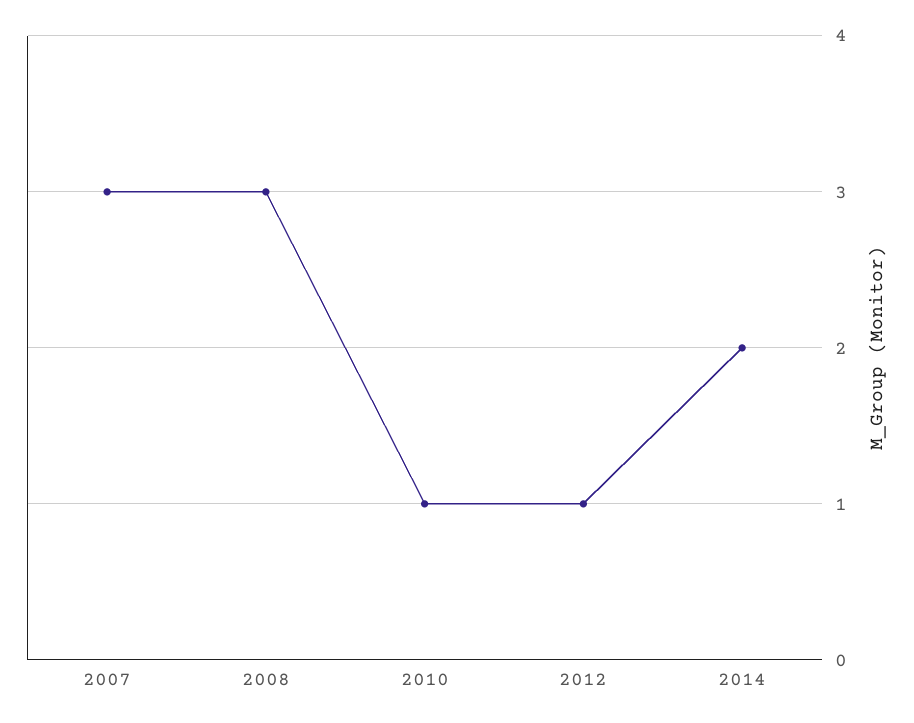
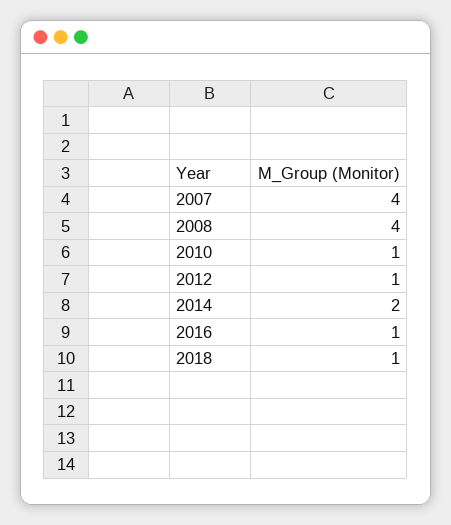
2007: 3 -> 4
2008: 3 -> 4
2016: none -> 1
2018: none -> 1

